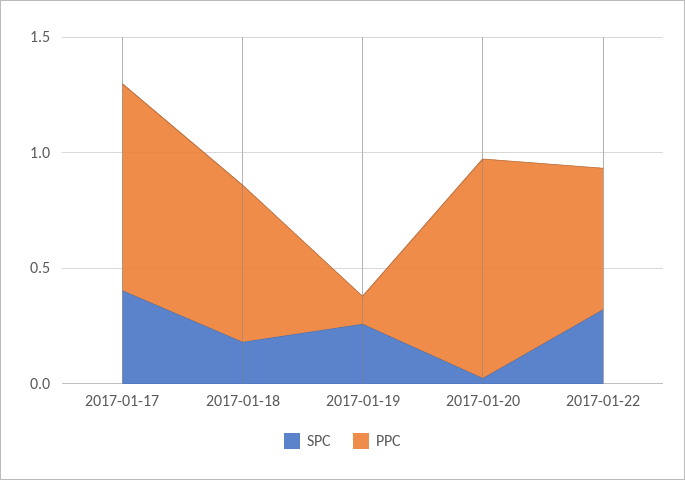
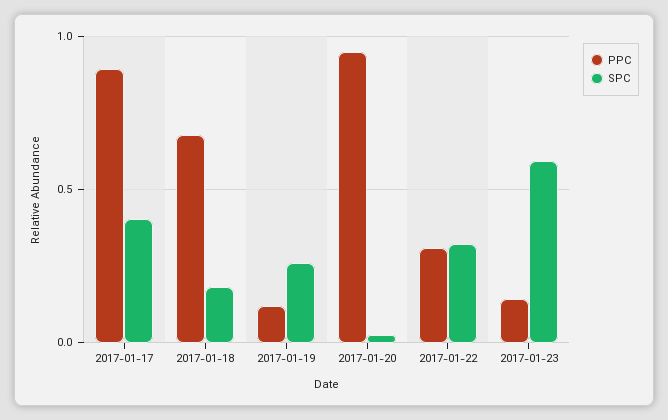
PPC, 2017-01-22: 0.6 -> 0.3
PPC, 2017-01-23: none -> 0.15
SPC, 2017-01-23: none -> 0.6

